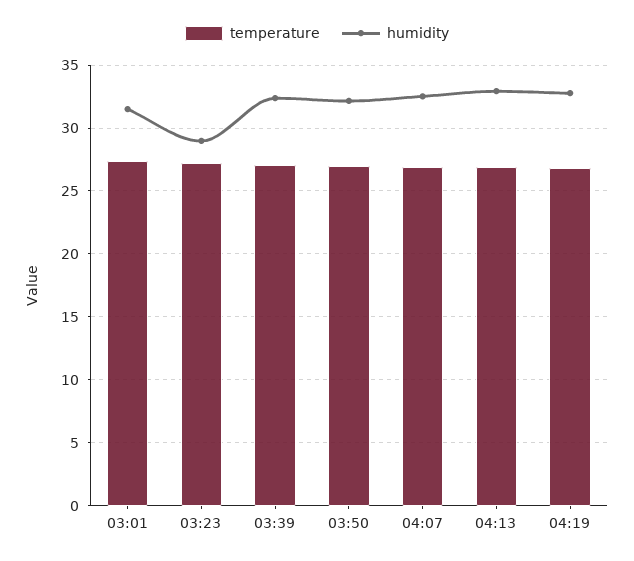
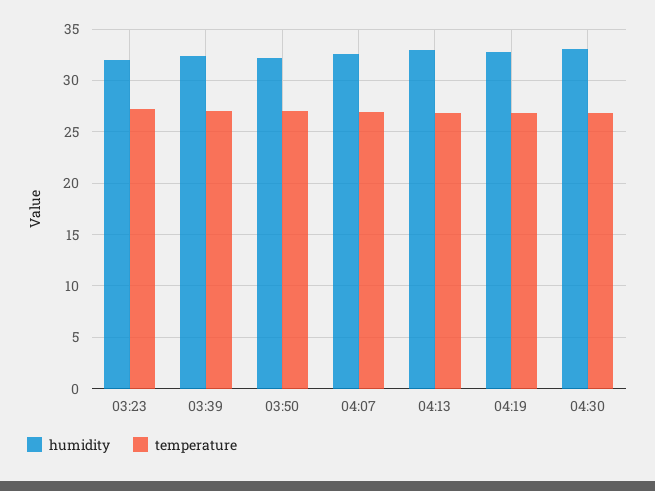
temperature, 03:01: 27.5 -> none
humidity, 03:01: 31.5 -> none
humidity, 03:23: 29 -> 32
humidity, 04:30: none -> 33
temperature, 04:30: none -> 27

